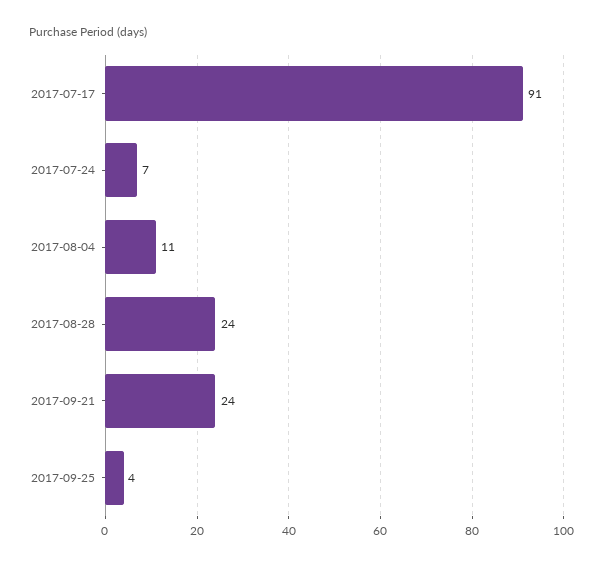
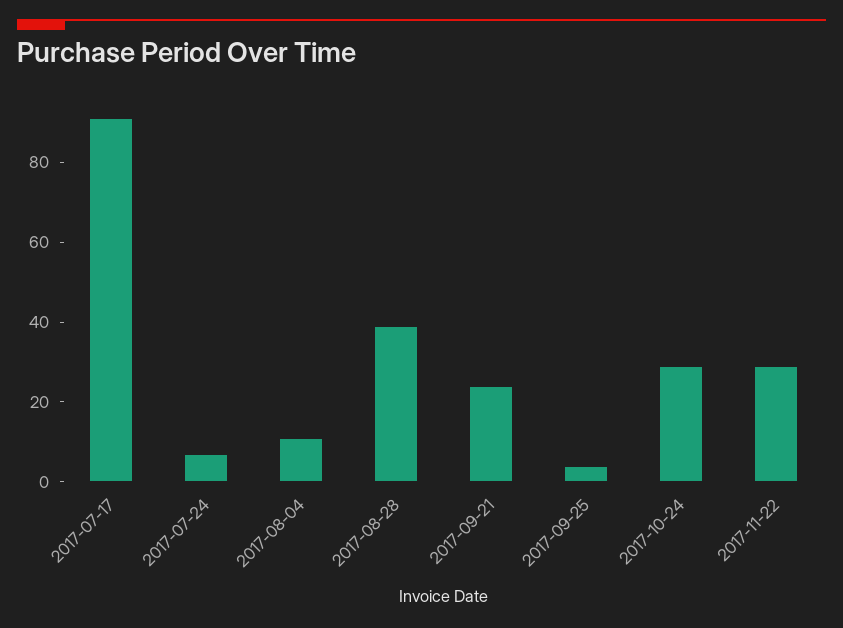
2017-08-28: 24 -> 40
2017-10-24: none -> 30
2017-11-22: none -> 30

